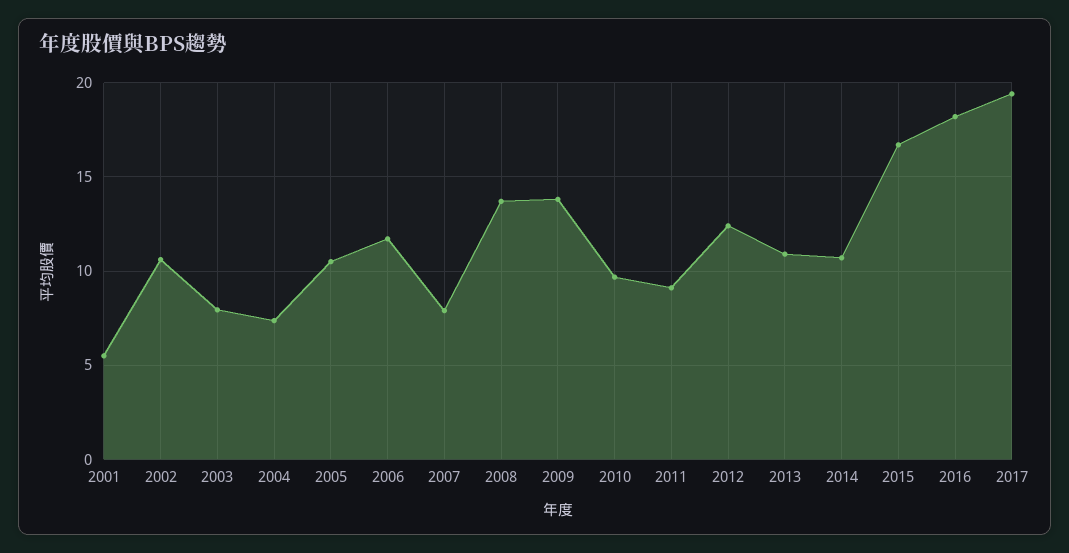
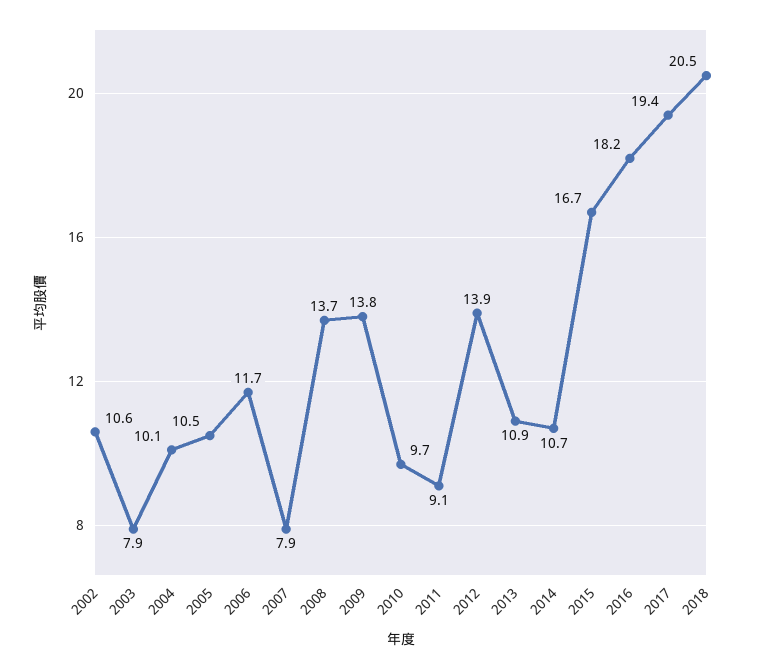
2001: 5.5 -> none
2004: 7.5 -> 10.1
2012: 12.5 -> 13.9
2018: none -> 20.5

